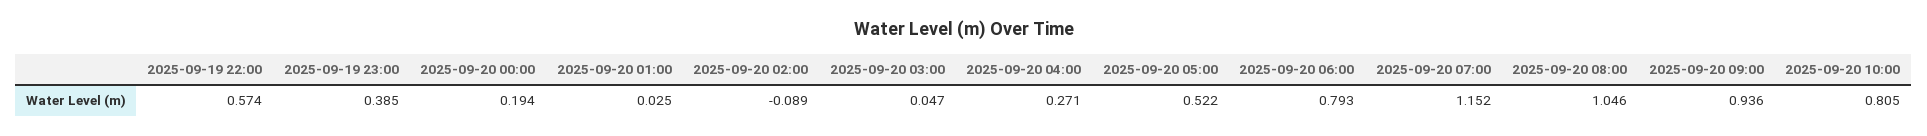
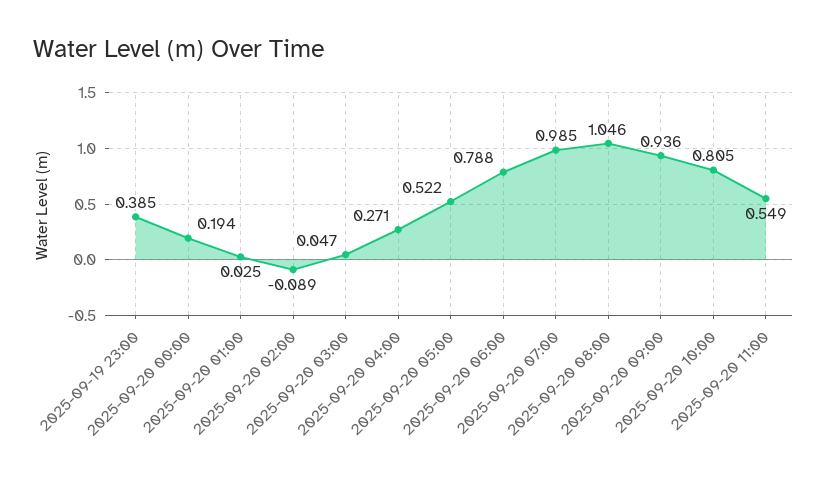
2025-09-19 22:00: 0.574 -> none
2025-09-20 06:00: 0.793 -> 0.788
2025-09-20 07:00: 1.152 -> 0.985
2025-09-20 11:00: none -> 0.549

